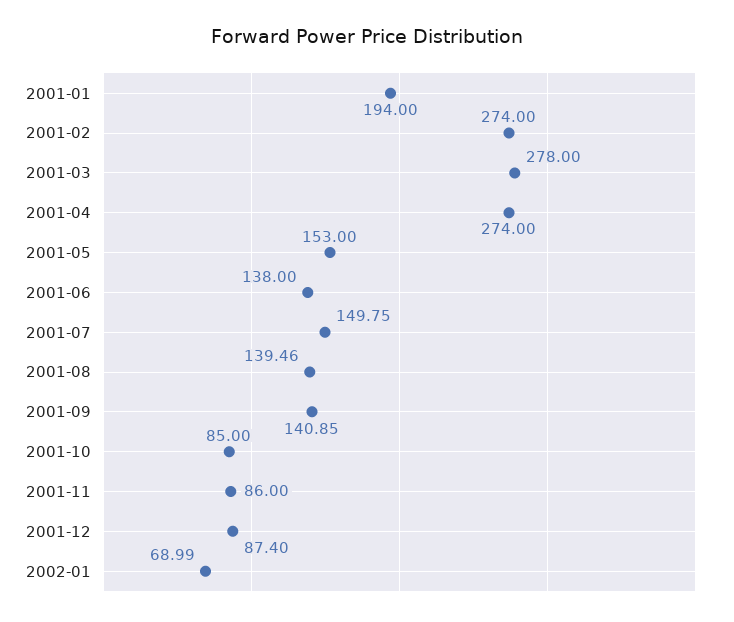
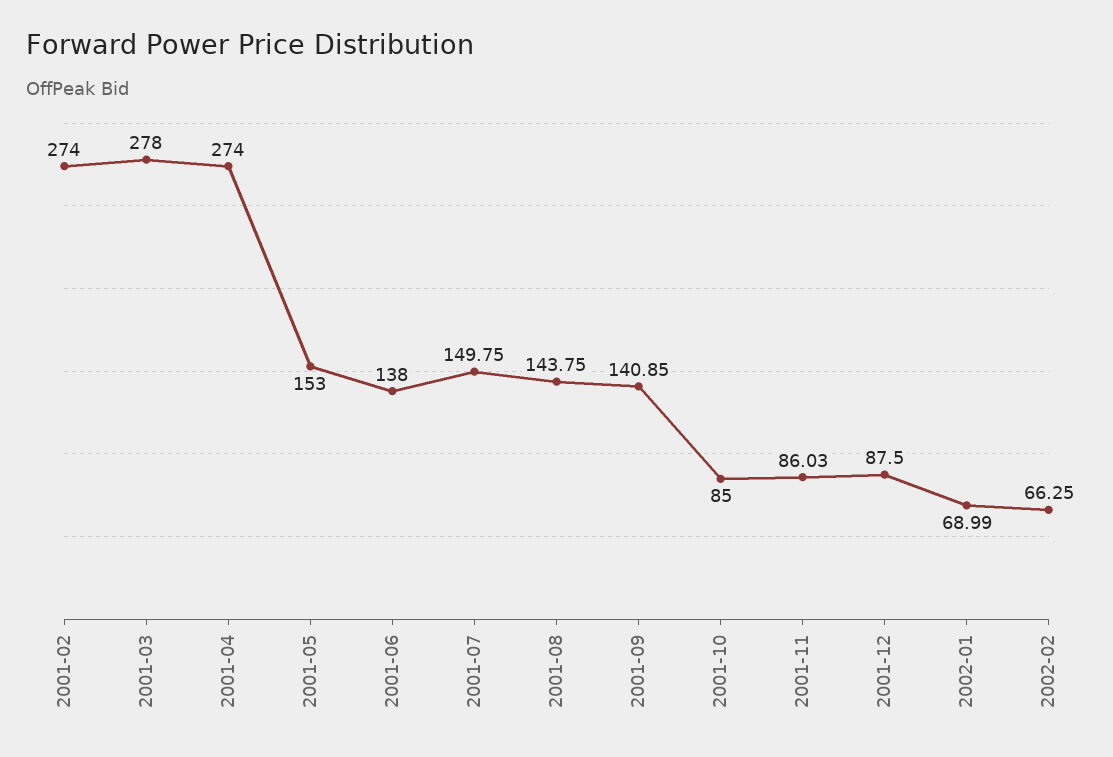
2001-01: 194 -> none
2001-08: 139.46 -> 143.75
2001-11: 86 -> 86.03
2001-12: 87.4 -> 87.5
2002-02: none -> 66.25

